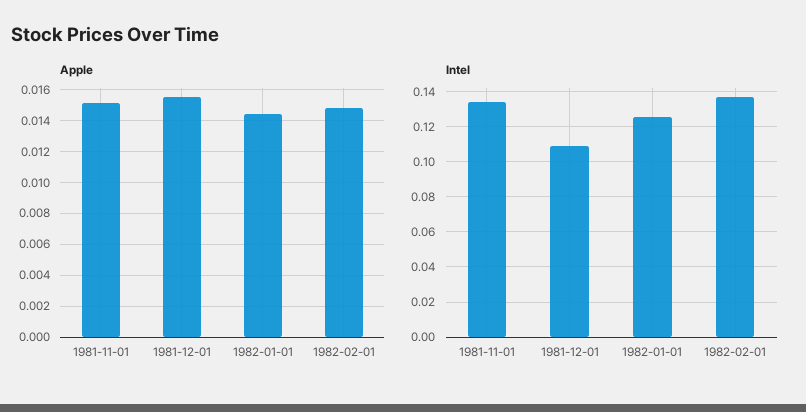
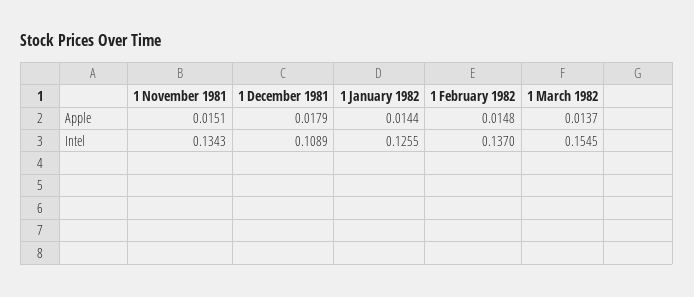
Apple, 1981-12-01: 0.0155 -> 0.0179
Apple, 1 March 1982: none -> 0.0137
Intel, 1 March 1982: none -> 0.1545

